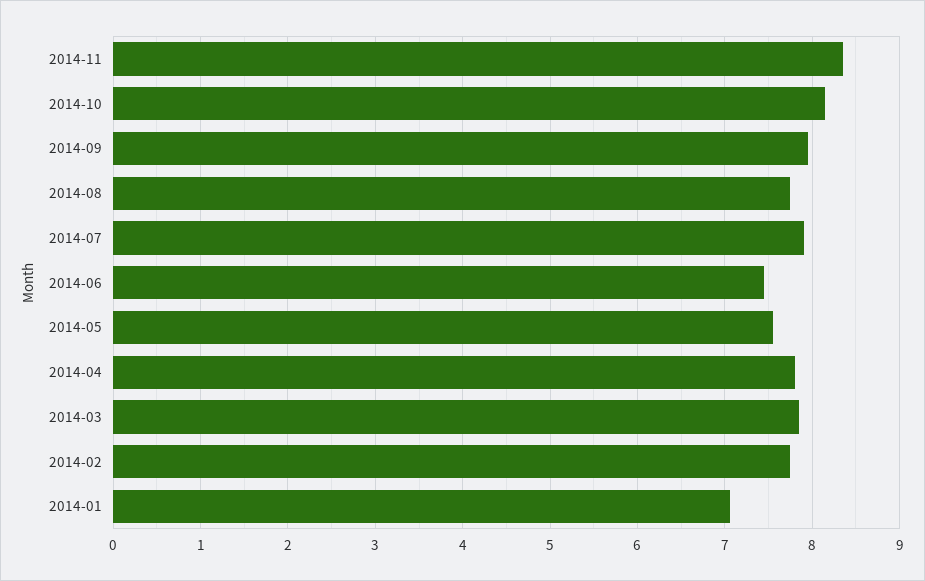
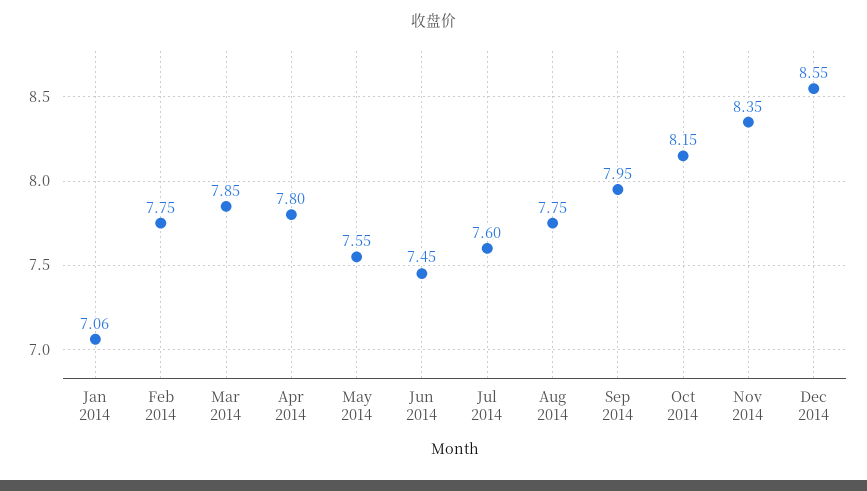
2014-07: 7.9 -> 7.6
Dec 2014: none -> 8.55

